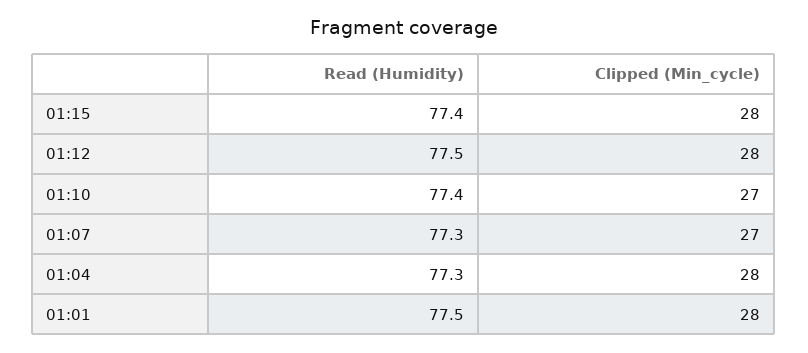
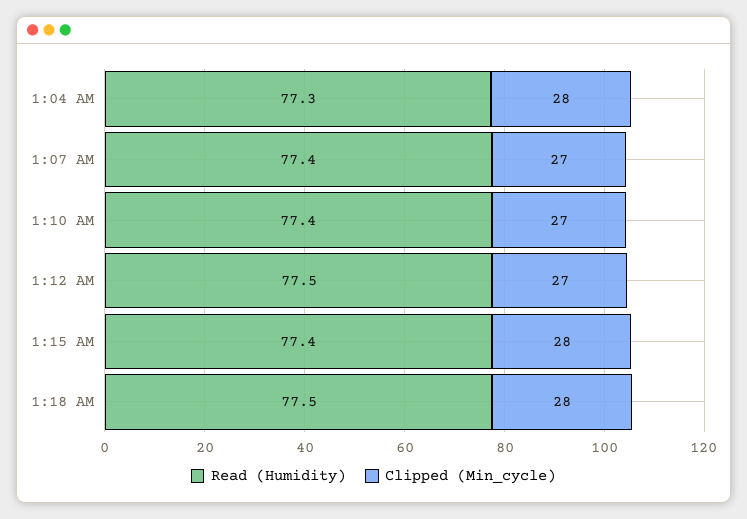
Clipped (Min_cycle), 01:12: 28 -> 27
Read (Humidity), 01:07: 77.3 -> 77.4
Read (Humidity), 01:01: 77.5 -> none
Clipped (Min_cycle), 01:01: 28 -> none
Read (Humidity), 1:18 AM: none -> 77.5
Clipped (Min_cycle), 1:18 AM: none -> 28

